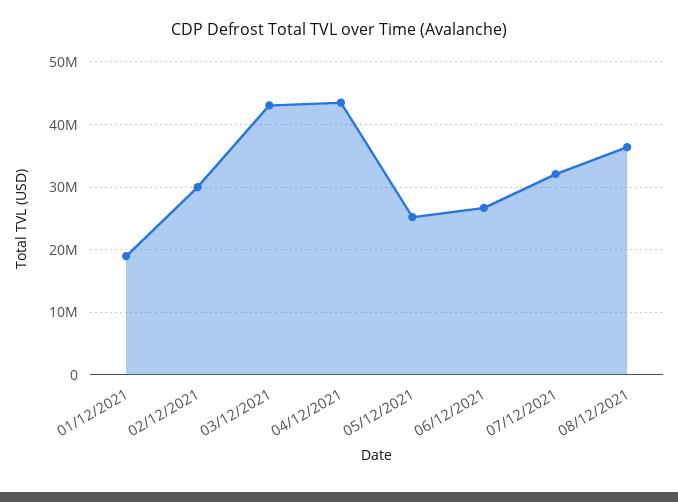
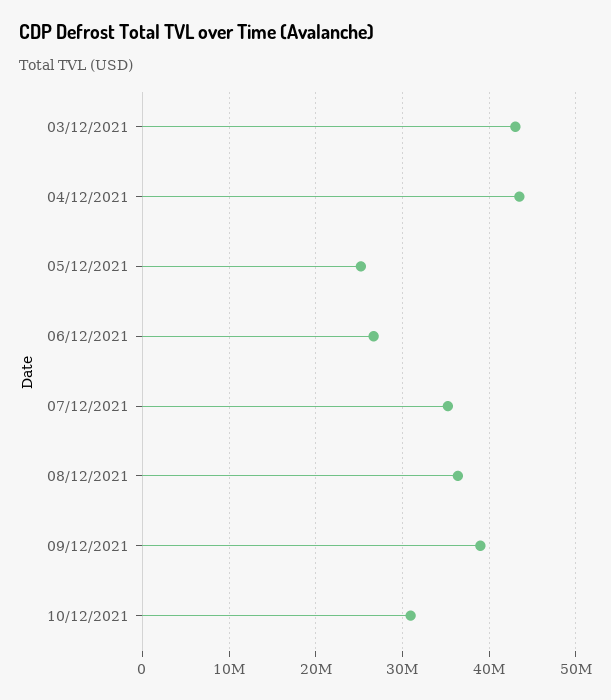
01/12/2021: 19000000 -> none
02/12/2021: 30000000 -> none
07/12/2021: 32000000 -> 35000000
09/12/2021: none -> 39000000
10/12/2021: none -> 31000000

